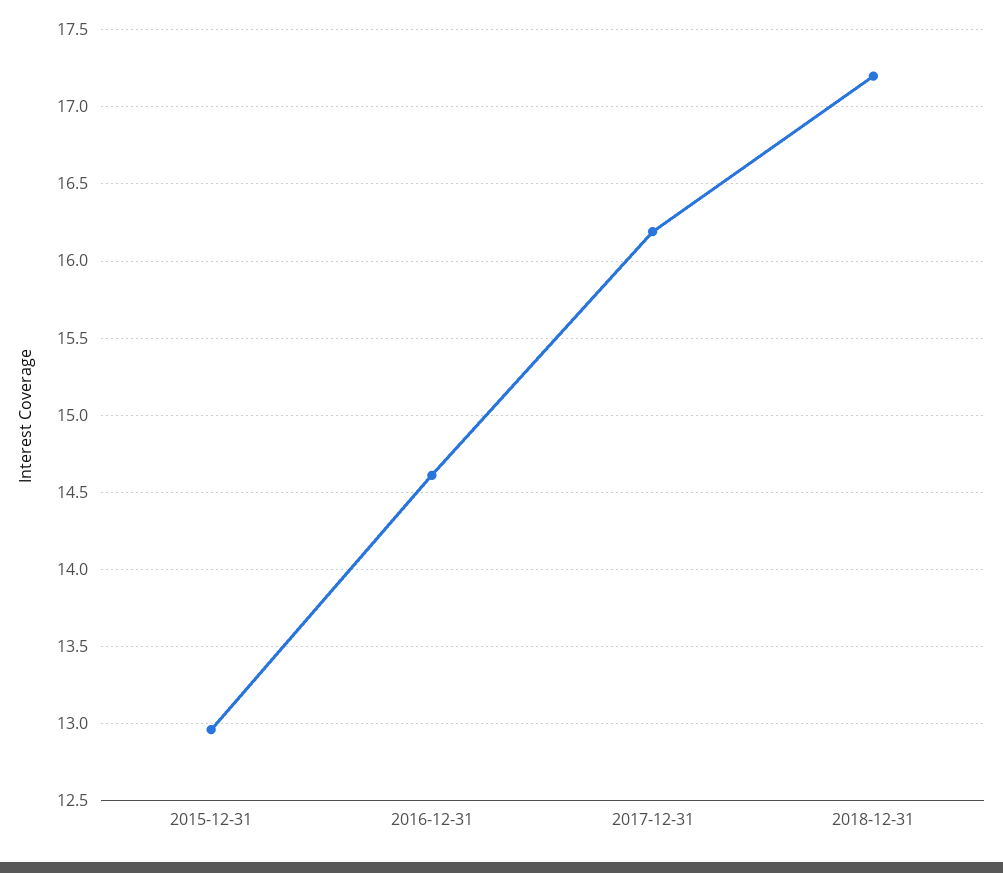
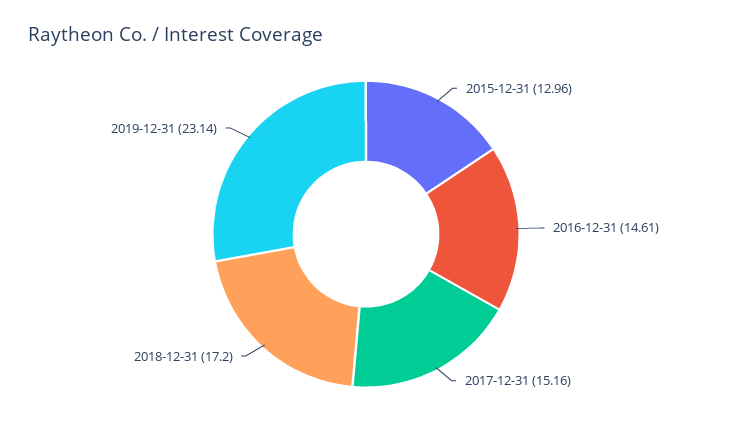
2017-12-31: 16.2 -> 15.16
2019-12-31: none -> 23.14

